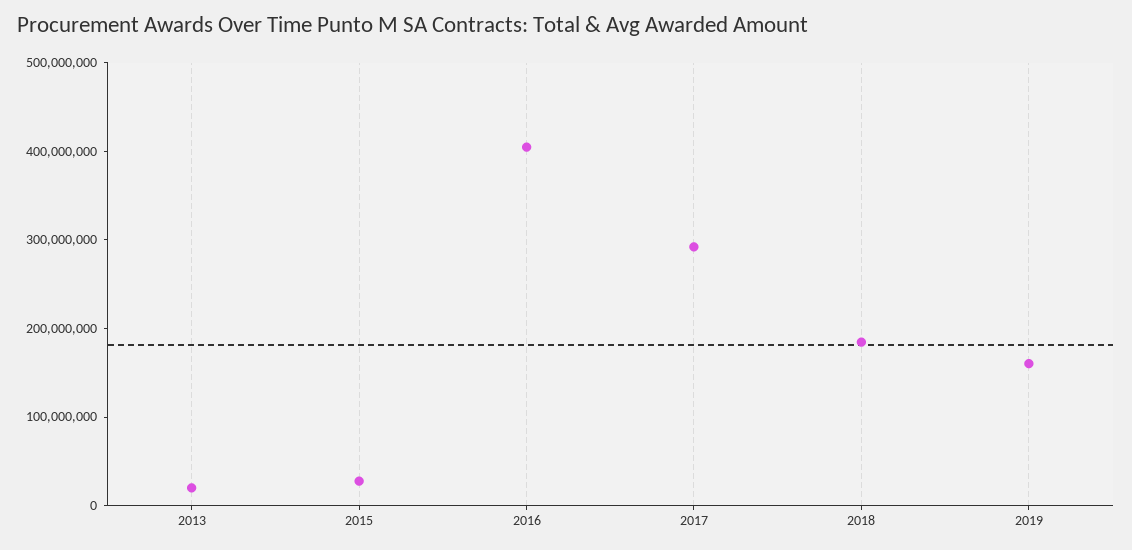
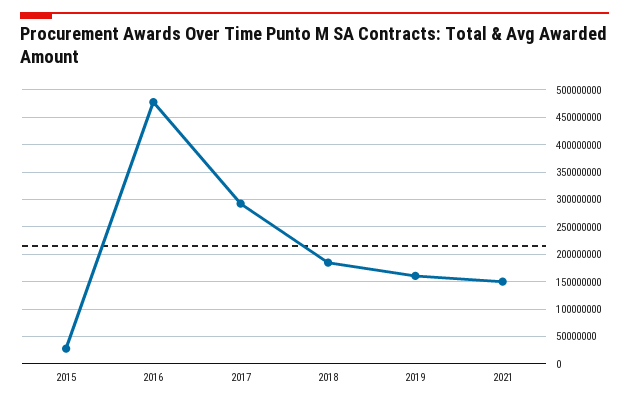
2013: 20000000 -> none
2016: 400000000 -> 475000000
2021: none -> 150000000

